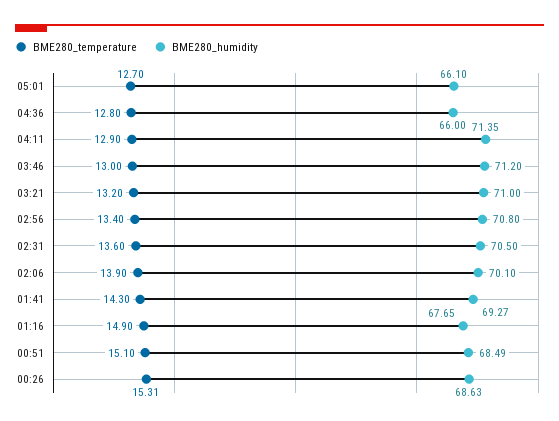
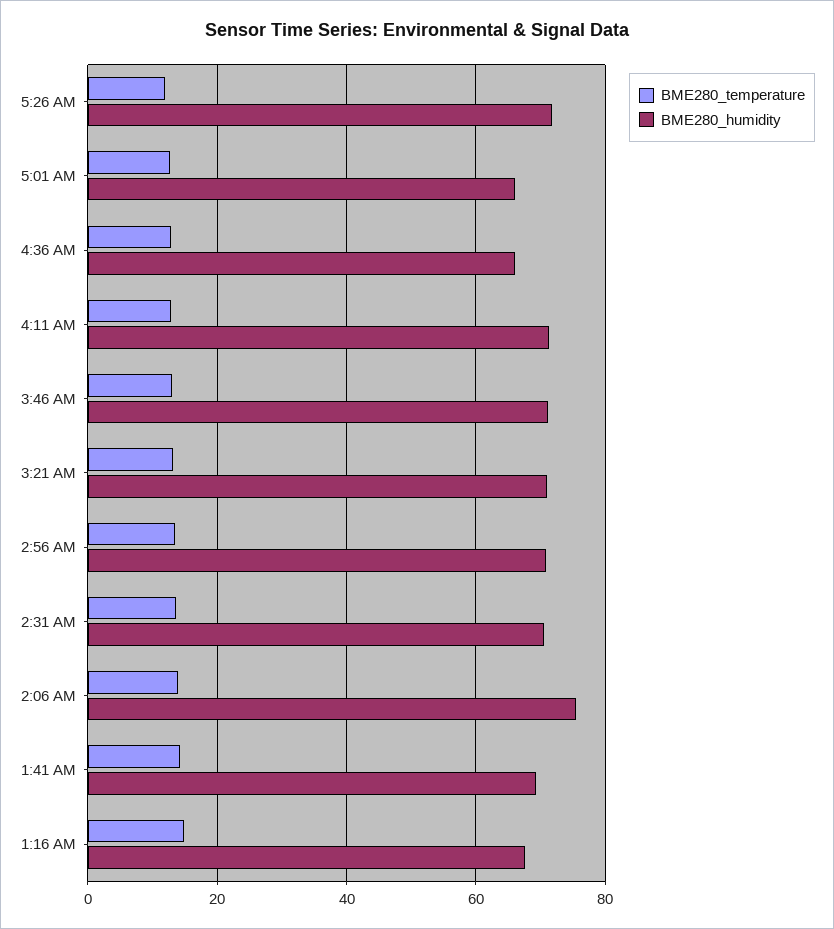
BME280_humidity, 02:06: 70.1 -> 76
BME280_temperature, 00:51: 15.1 -> none
BME280_humidity, 00:51: 68.49 -> none
BME280_temperature, 00:26: 15.31 -> none
BME280_humidity, 00:26: 68.63 -> none
BME280_temperature, 5:26 AM: none -> 12
BME280_humidity, 5:26 AM: none -> 72

